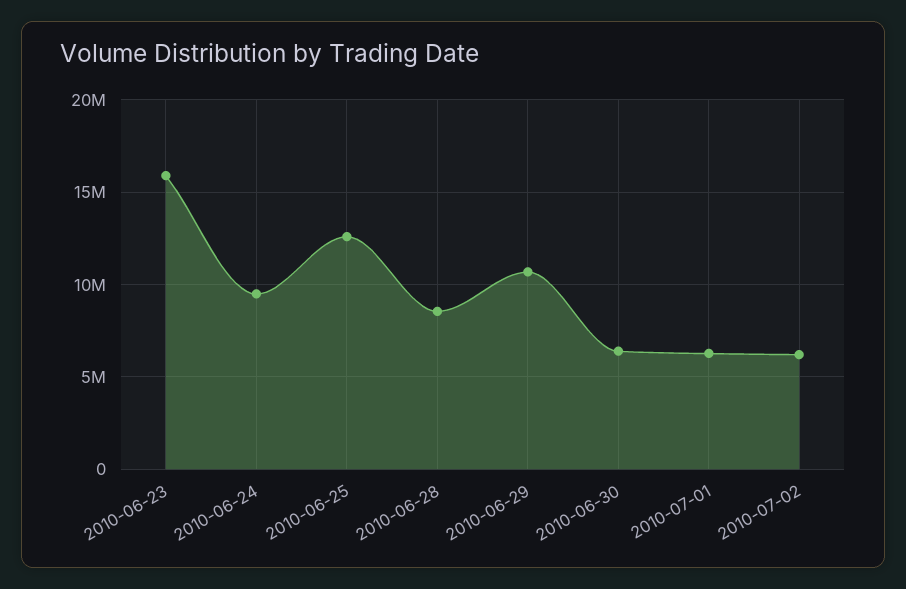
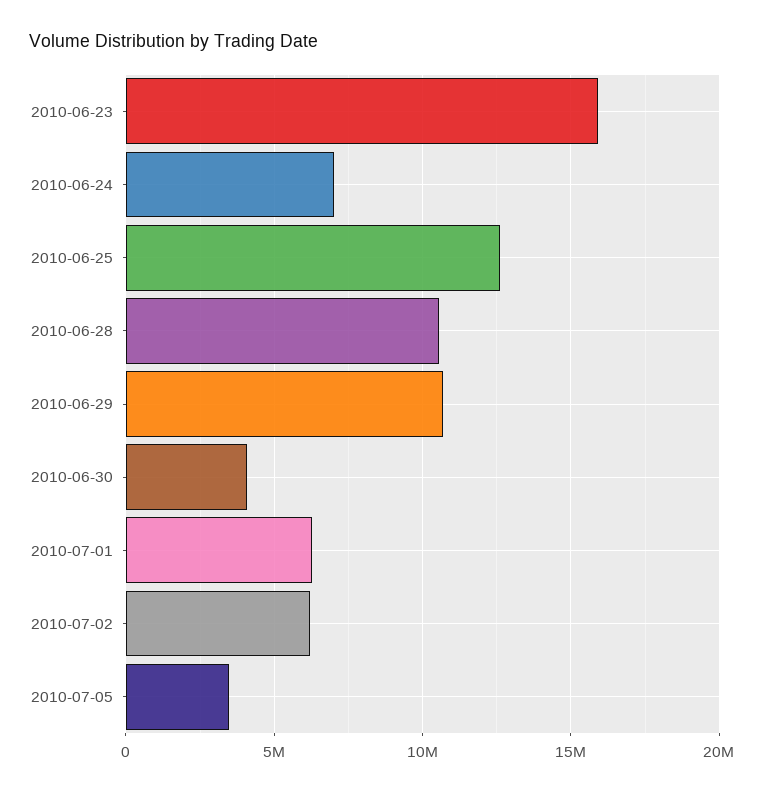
2010-06-24: 9500000 -> 7000000
2010-06-28: 8500000 -> 10500000
2010-06-30: 6500000 -> 4000000
2010-07-05: none -> 3500000

